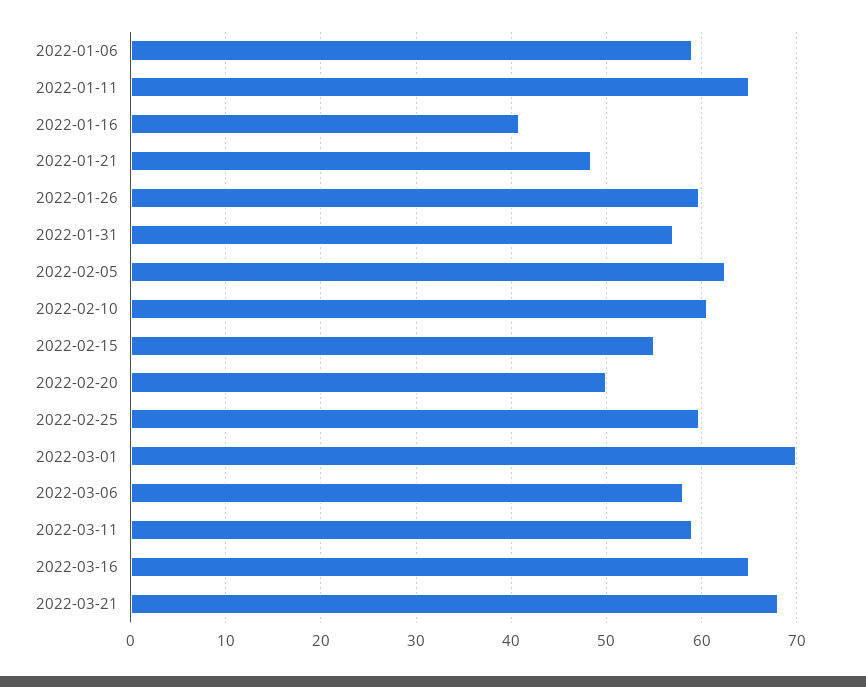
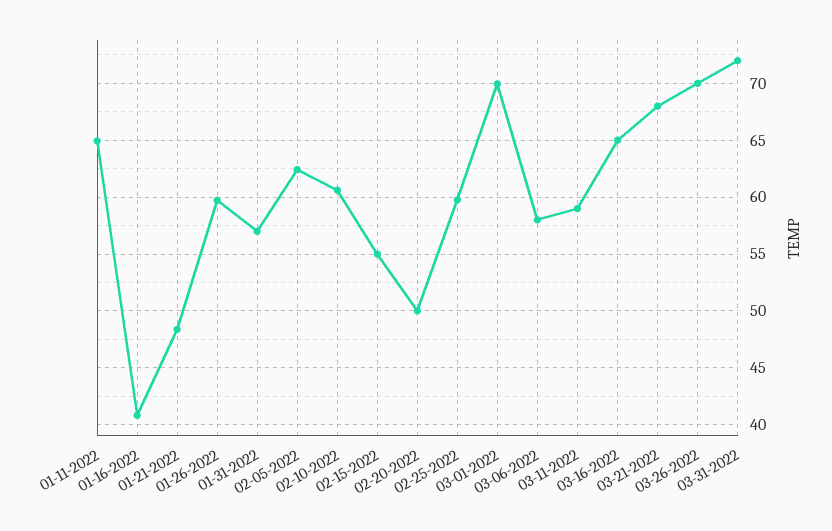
2022-01-06: 59 -> none
03-26-2022: none -> 70
03-31-2022: none -> 72

